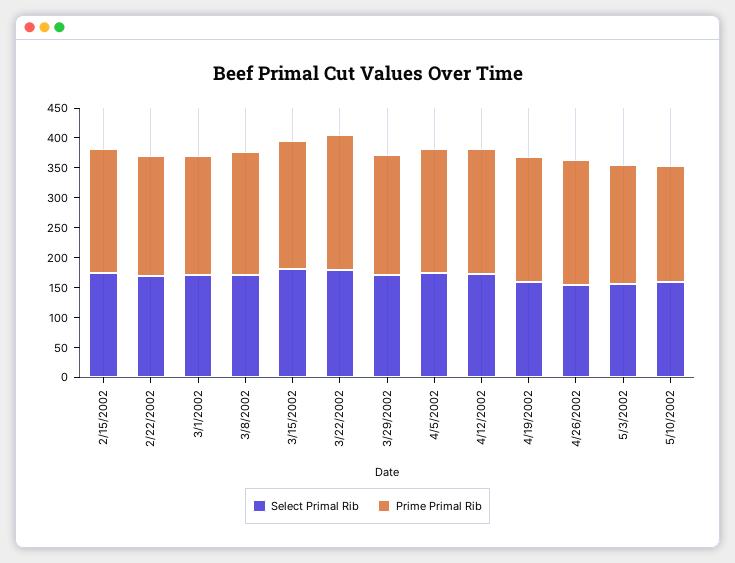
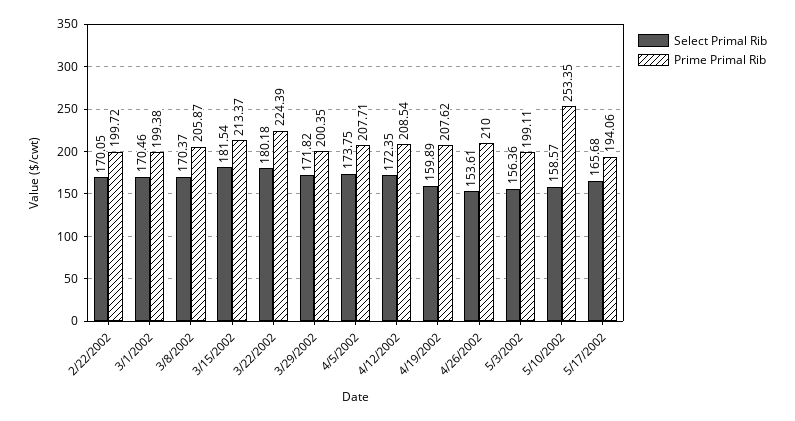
Select Primal Rib, 2/15/2002: 175 -> none
Prime Primal Rib, 2/15/2002: 200 -> none
Prime Primal Rib, 5/10/2002: 200 -> 253.35
Select Primal Rib, 5/17/2002: none -> 165.68
Prime Primal Rib, 5/17/2002: none -> 194.06

